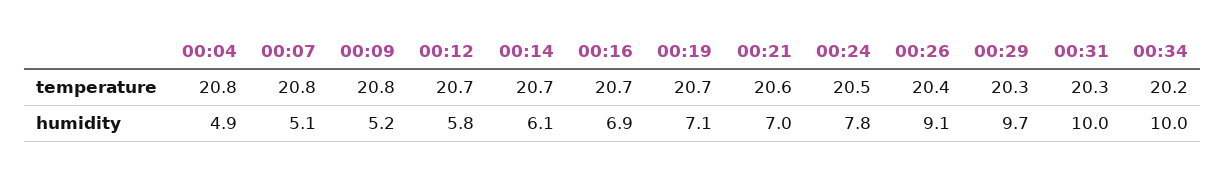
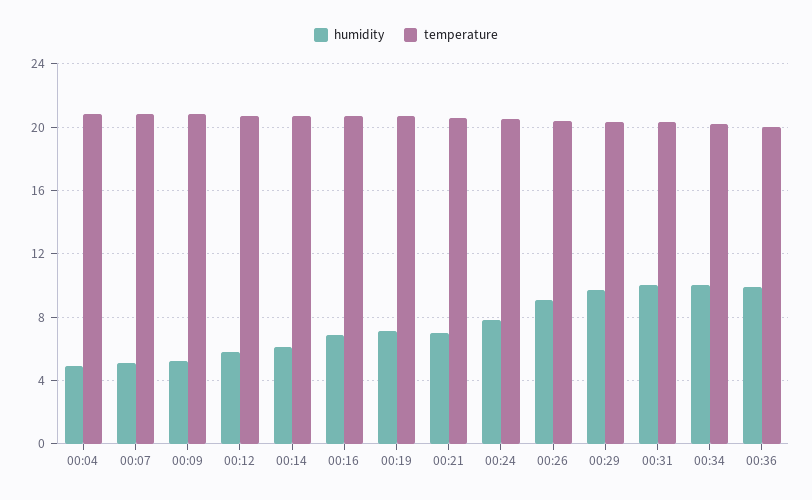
humidity, 00:36: none -> 10
temperature, 00:36: none -> 20

